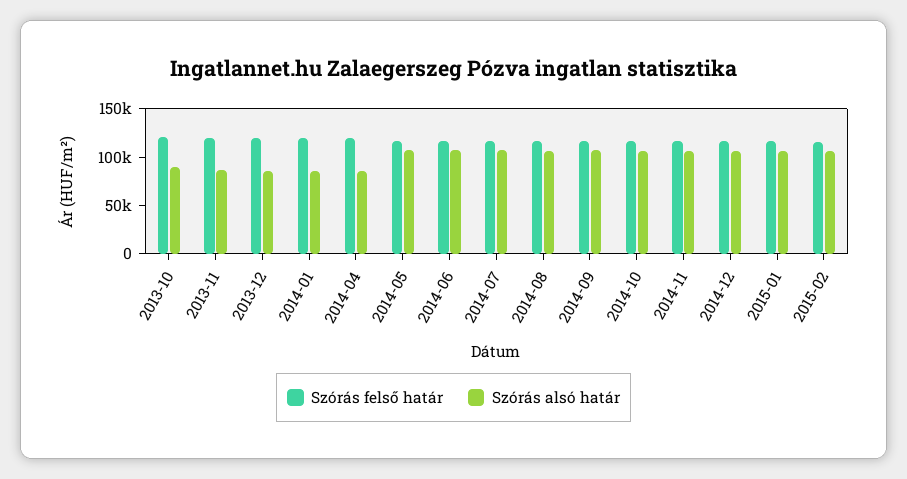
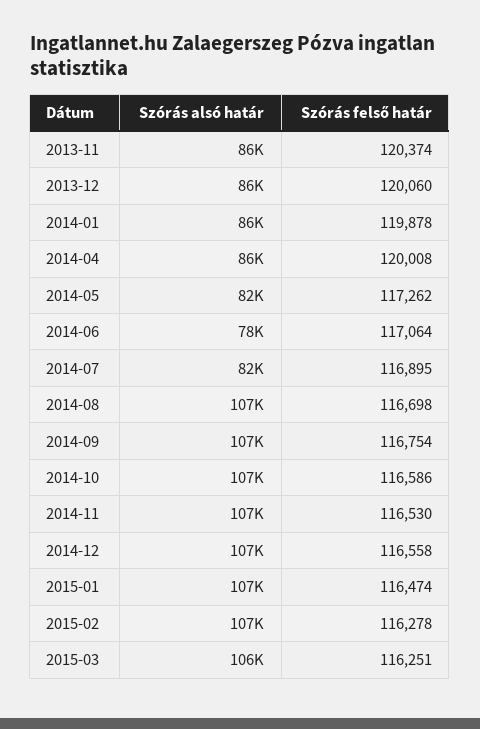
Szórás felső határ, 2013-10: 120000 -> none
Szórás alsó határ, 2013-10: 90000 -> none
Szórás alsó határ, 2014-05: 110000 -> 82000
Szórás alsó határ, 2014-06: 110000 -> 78000
Szórás alsó határ, 2014-07: 110000 -> 82000
Szórás alsó határ, 2015-03: none -> 106000
Szórás felső határ, 2015-03: none -> 116251

